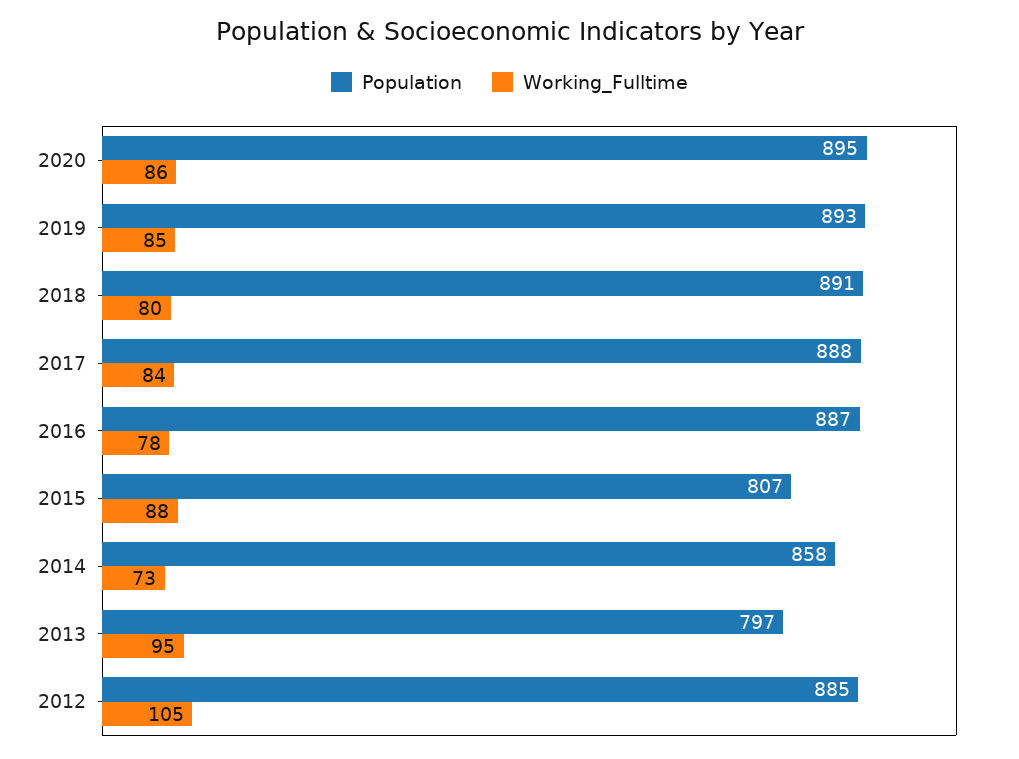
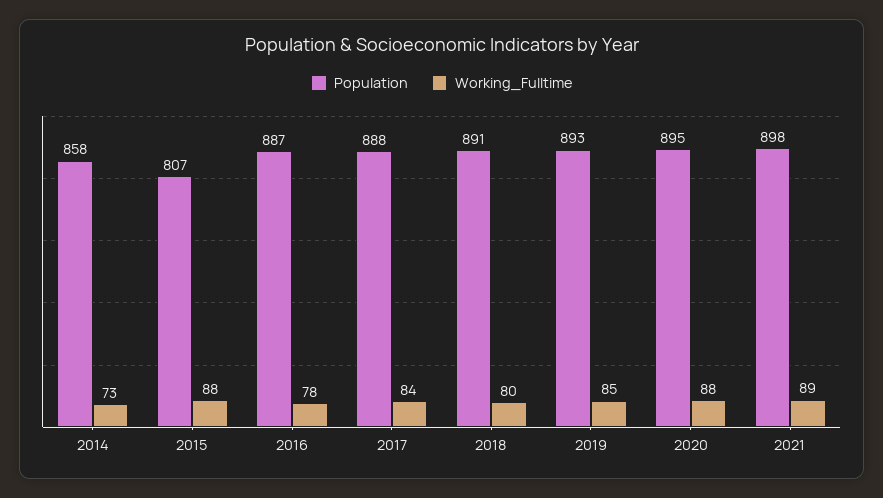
Working_Fulltime, 2020: 86 -> 88
Population, 2013: 797 -> none
Working_Fulltime, 2013: 95 -> none
Population, 2012: 885 -> none
Working_Fulltime, 2012: 105 -> none
Population, 2021: none -> 898
Working_Fulltime, 2021: none -> 89

